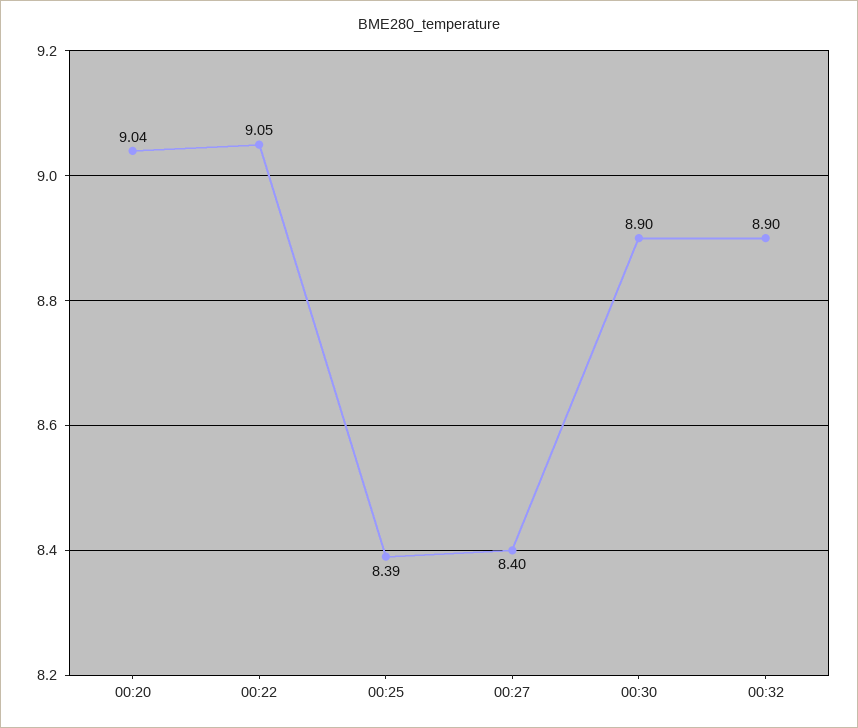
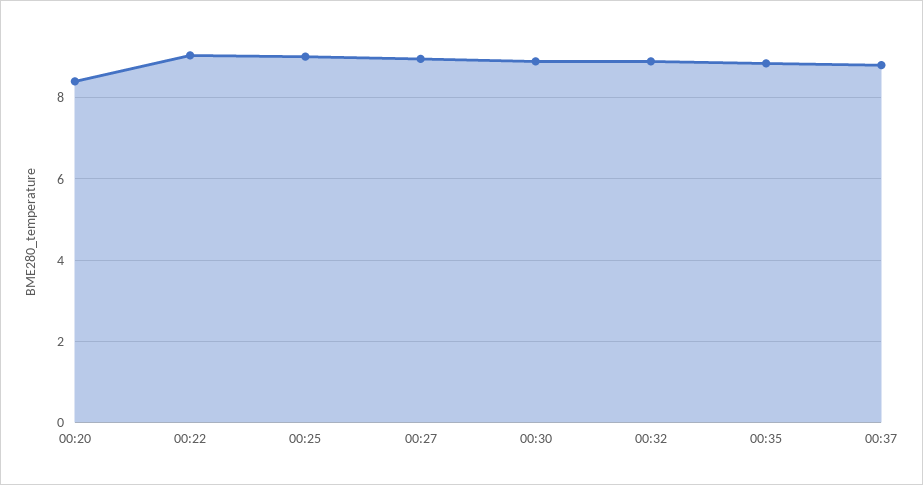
00:20: 9.04 -> 8.4
00:25: 8.39 -> 9
00:27: 8.4 -> 9
00:35: none -> 8.8
00:37: none -> 8.8

